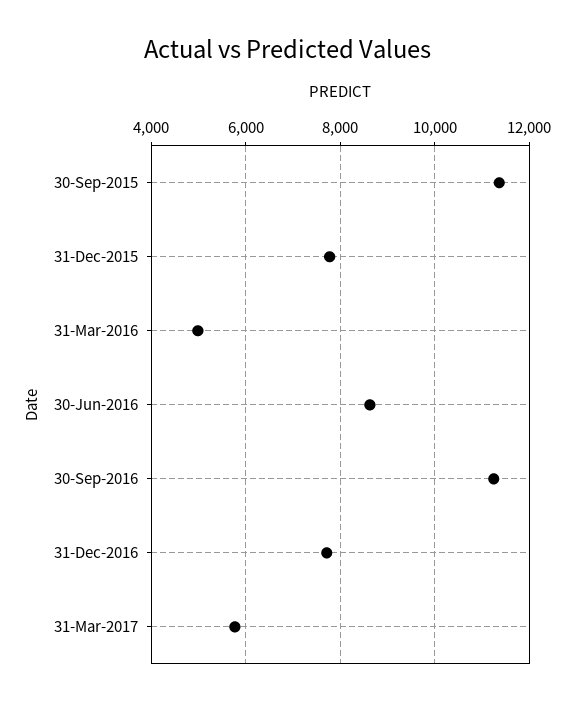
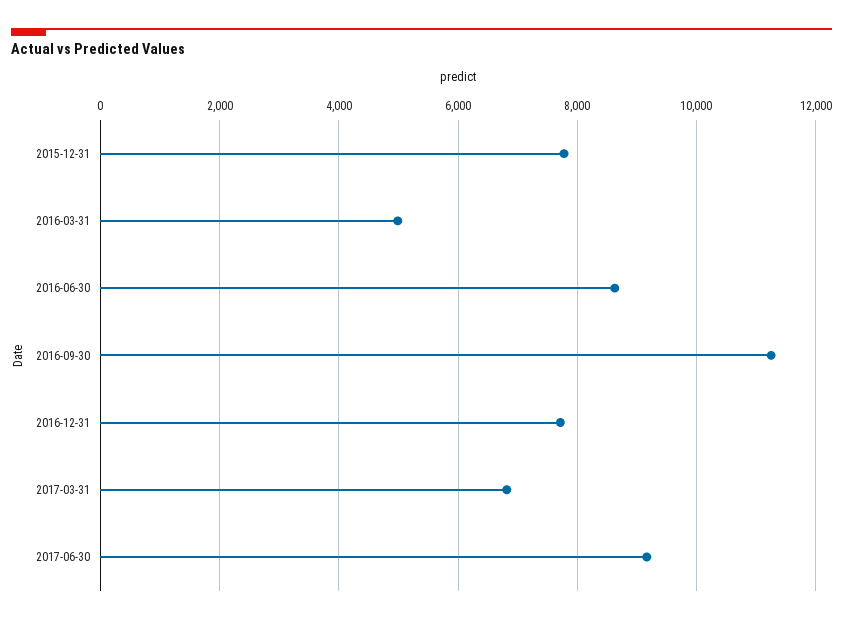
30-Sep-2015: 11400 -> none
31-Mar-2017: 5800 -> 6800
2017-06-30: none -> 9200

